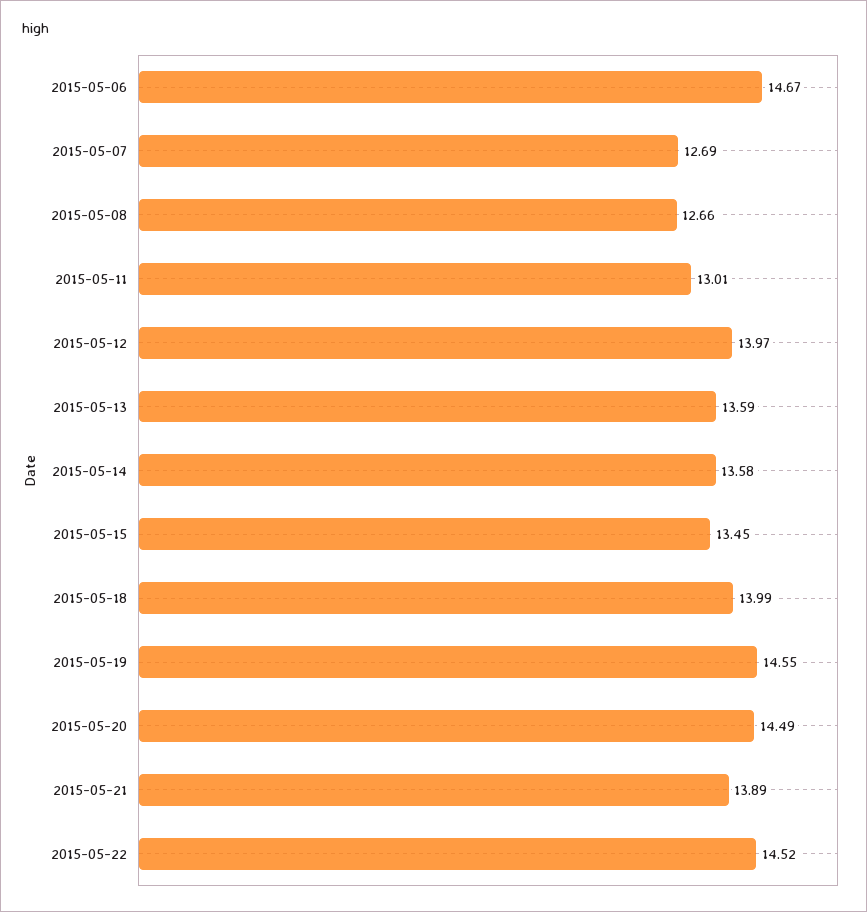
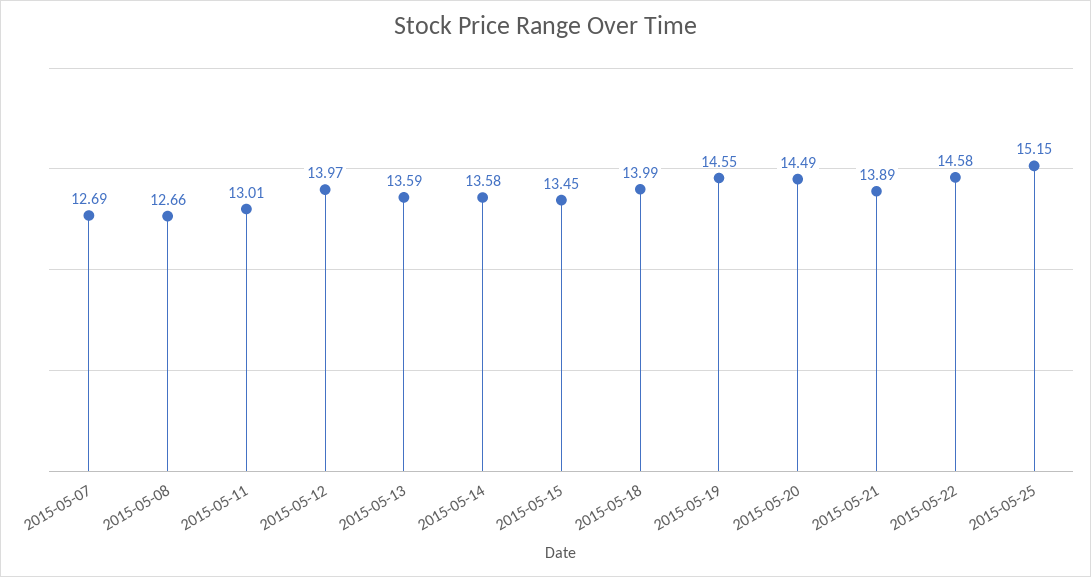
2015-05-06: 14.67 -> none
2015-05-22: 14.52 -> 14.58
2015-05-25: none -> 15.15

